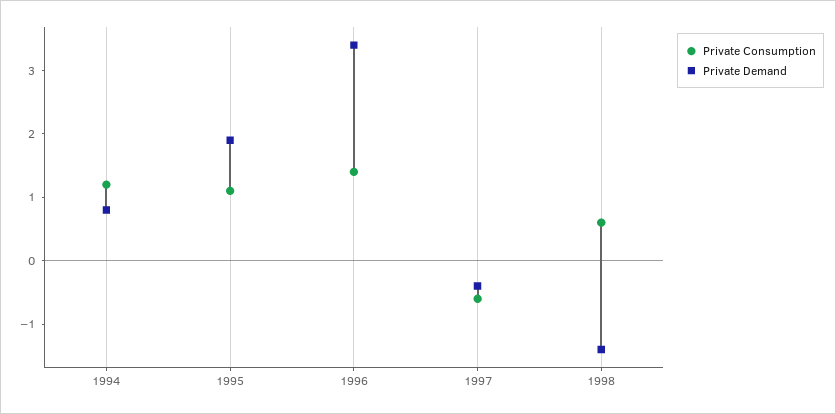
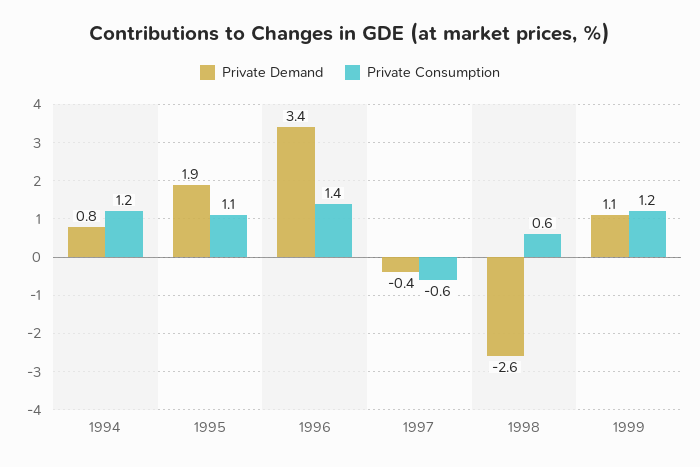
Private Demand, 1998: -1.5 -> -2.6
Private Demand, 1999: none -> 1.1
Private Consumption, 1999: none -> 1.2

